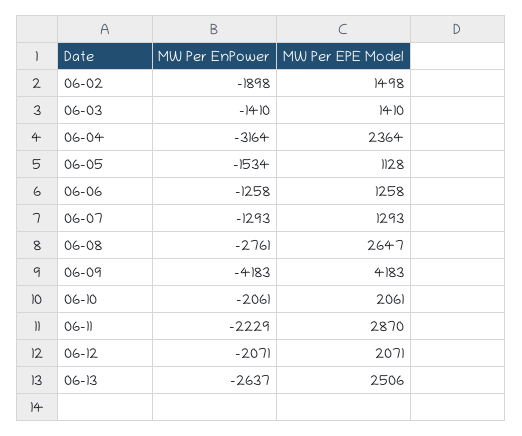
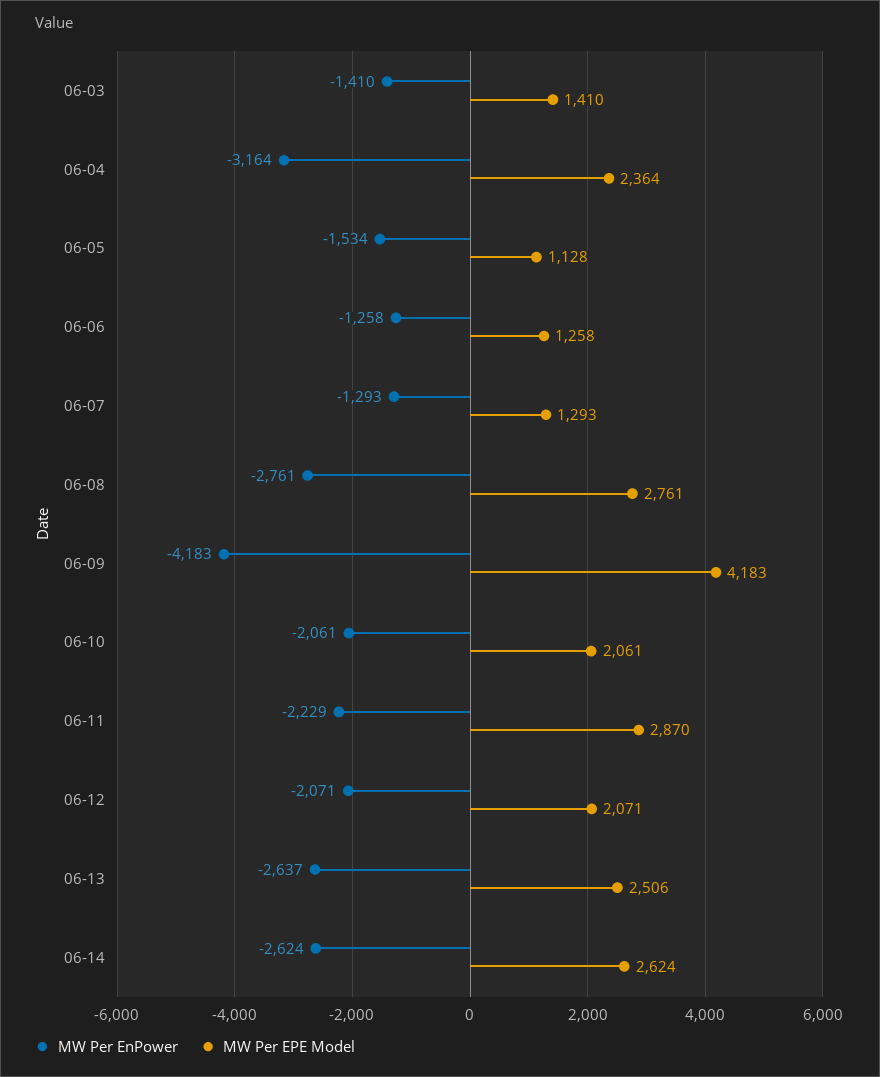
MW Per EnPower, 06-02: -1898 -> none
MW Per EPE Model, 06-02: 1498 -> none
MW Per EPE Model, 06-08: 2647 -> 2761
MW Per EnPower, 06-14: none -> -2624
MW Per EPE Model, 06-14: none -> 2624

